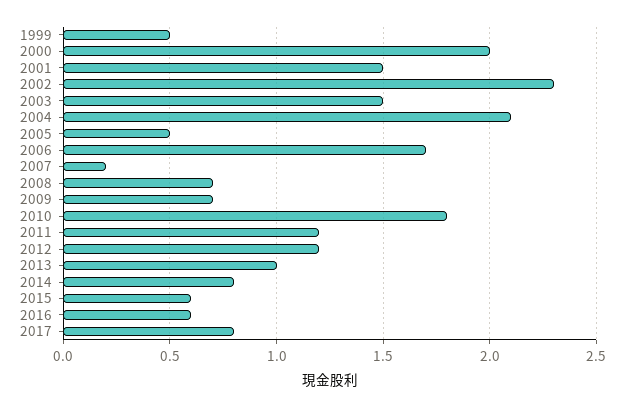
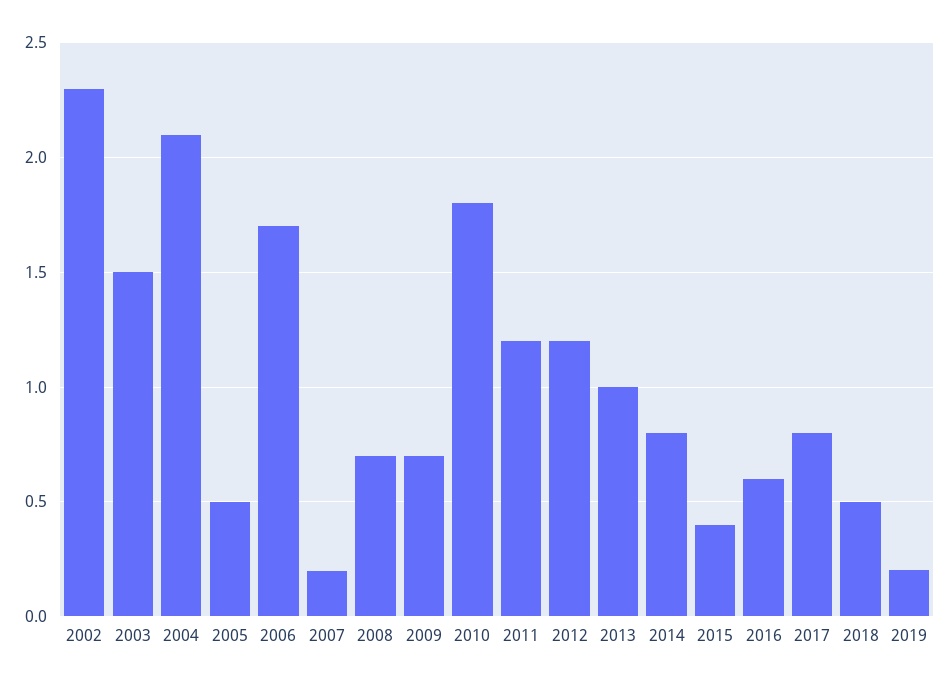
1999: 0.5 -> none
2000: 2 -> none
2001: 1.5 -> none
2015: 0.6 -> 0.4
2018: none -> 0.5
2019: none -> 0.2

